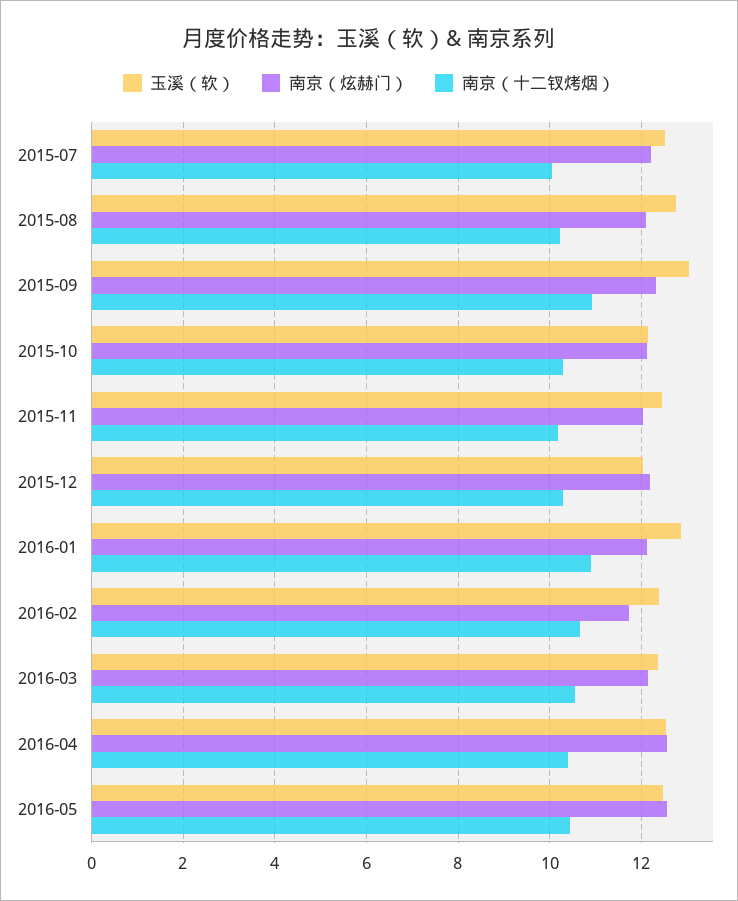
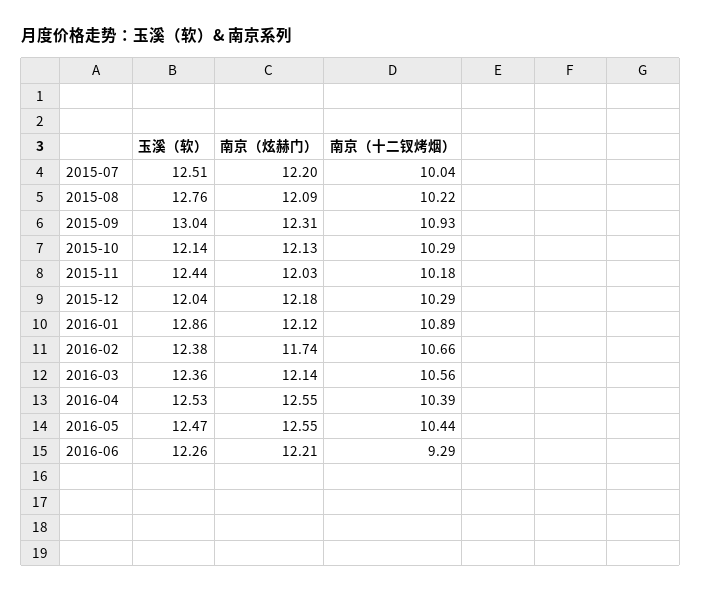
玉溪（软）, 2016-06: none -> 12.26
南京（炫赫门）, 2016-06: none -> 12.21
南京（十二钗烤烟）, 2016-06: none -> 9.29

